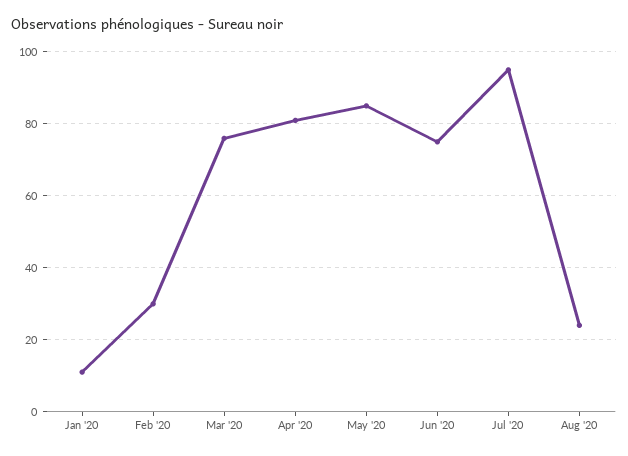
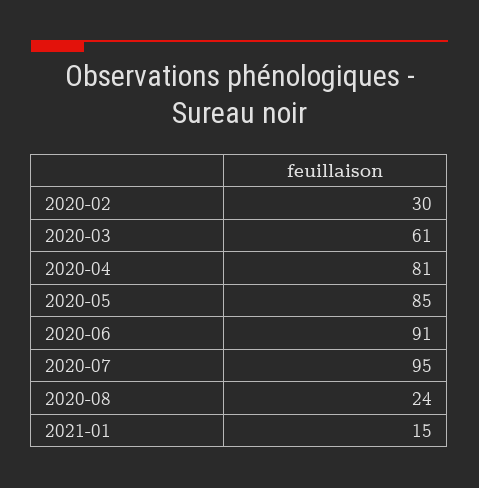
Jan '20: 10 -> none
Mar '20: 75 -> 61
Jun '20: 75 -> 91
2021-01: none -> 15

